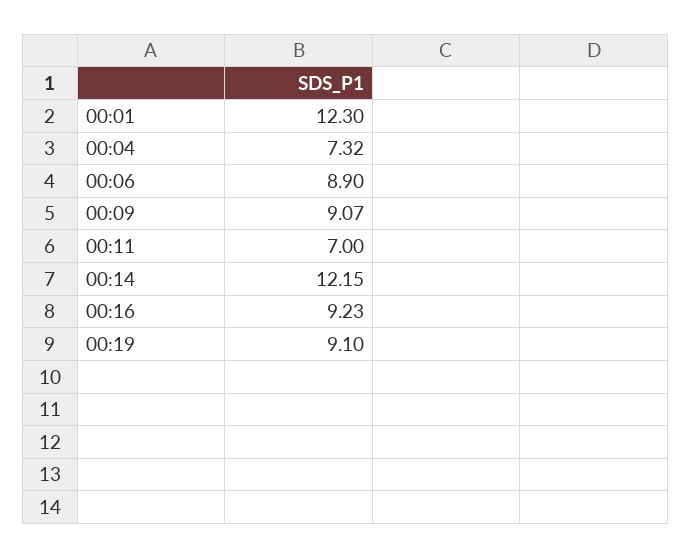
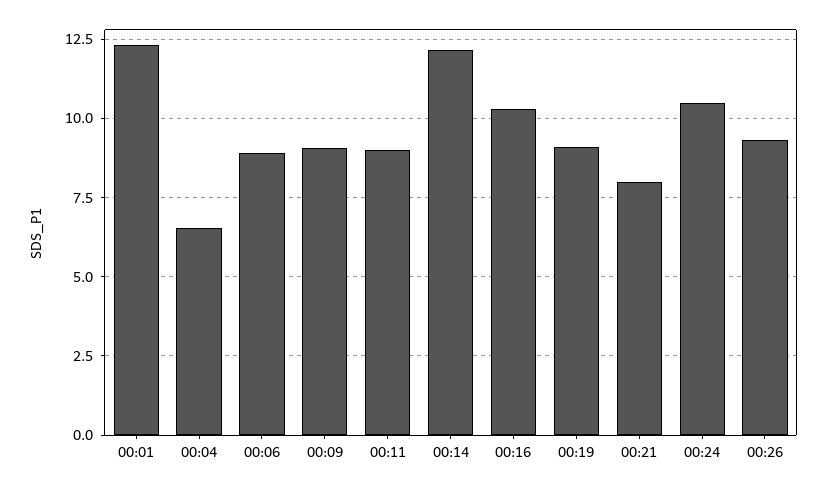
00:04: 7.32 -> 6.5
00:11: 7 -> 9
00:16: 9.23 -> 10.25
00:21: none -> 8
00:24: none -> 10.5
00:26: none -> 9.25

